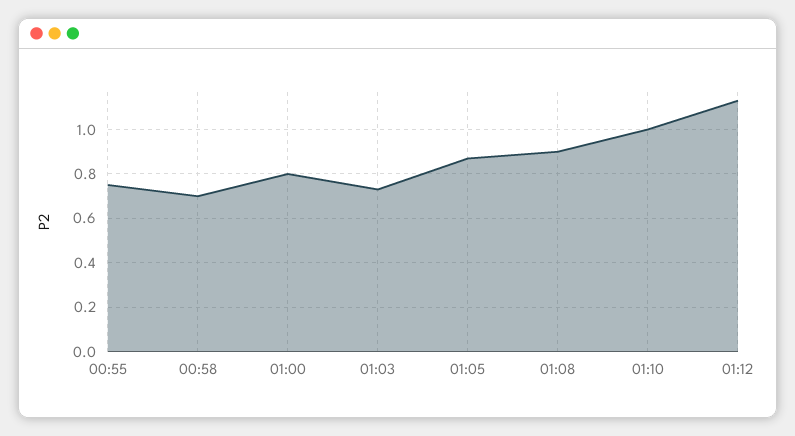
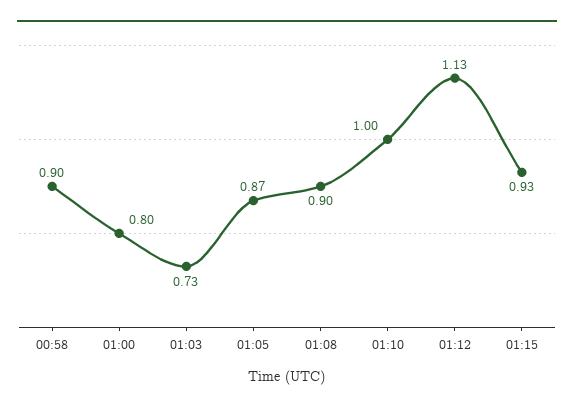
00:55: 0.75 -> none
00:58: 0.7 -> 0.9
01:15: none -> 0.93

